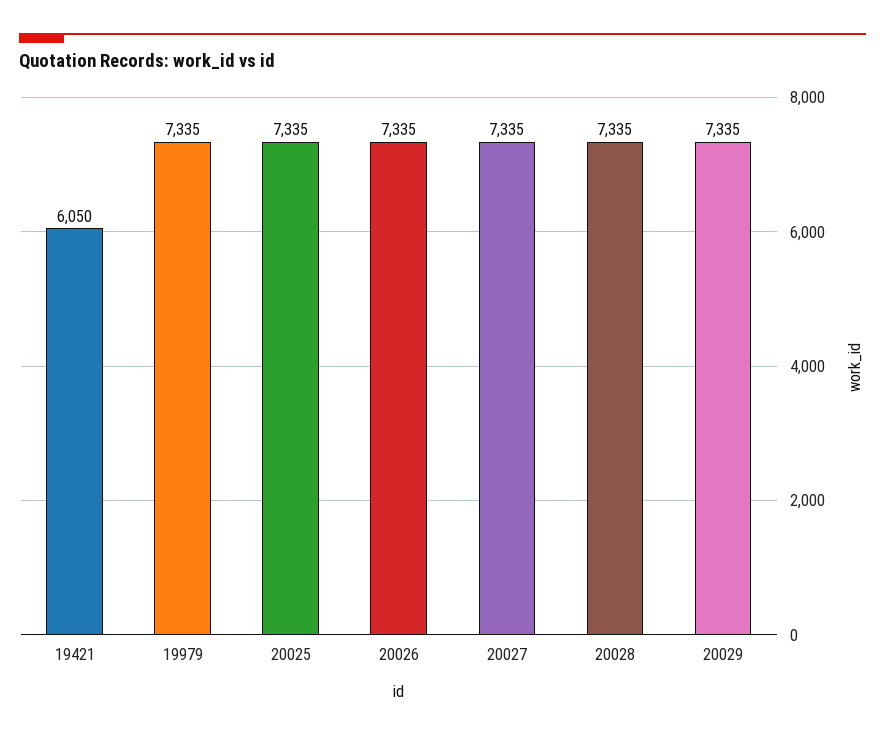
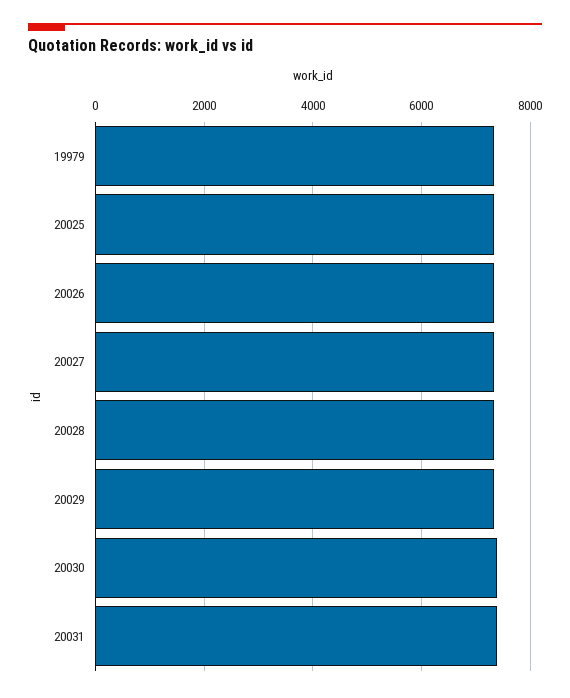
19421: 6050 -> none
20030: none -> 7400
20031: none -> 7400

